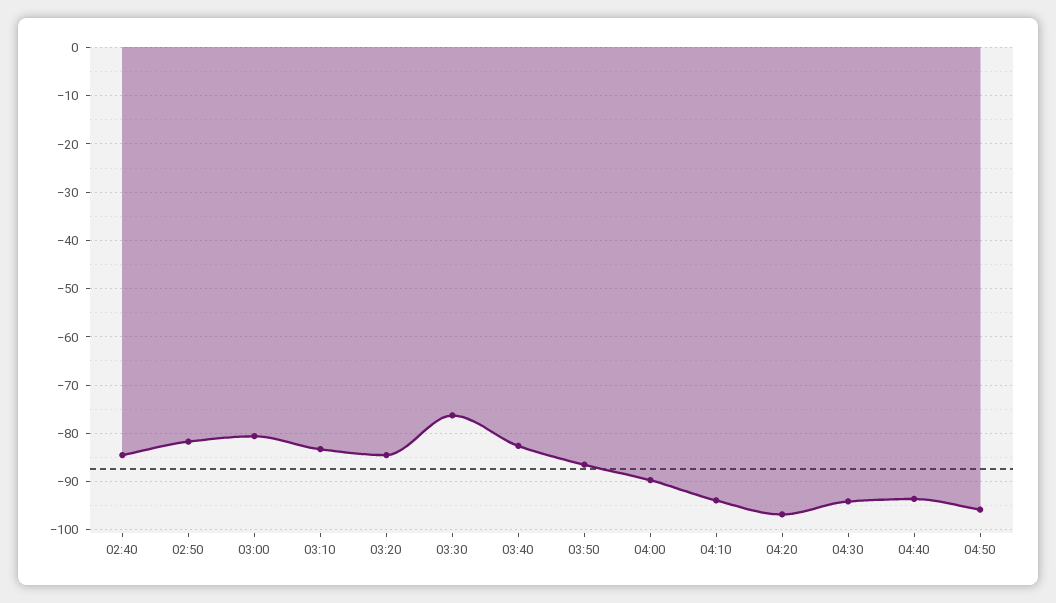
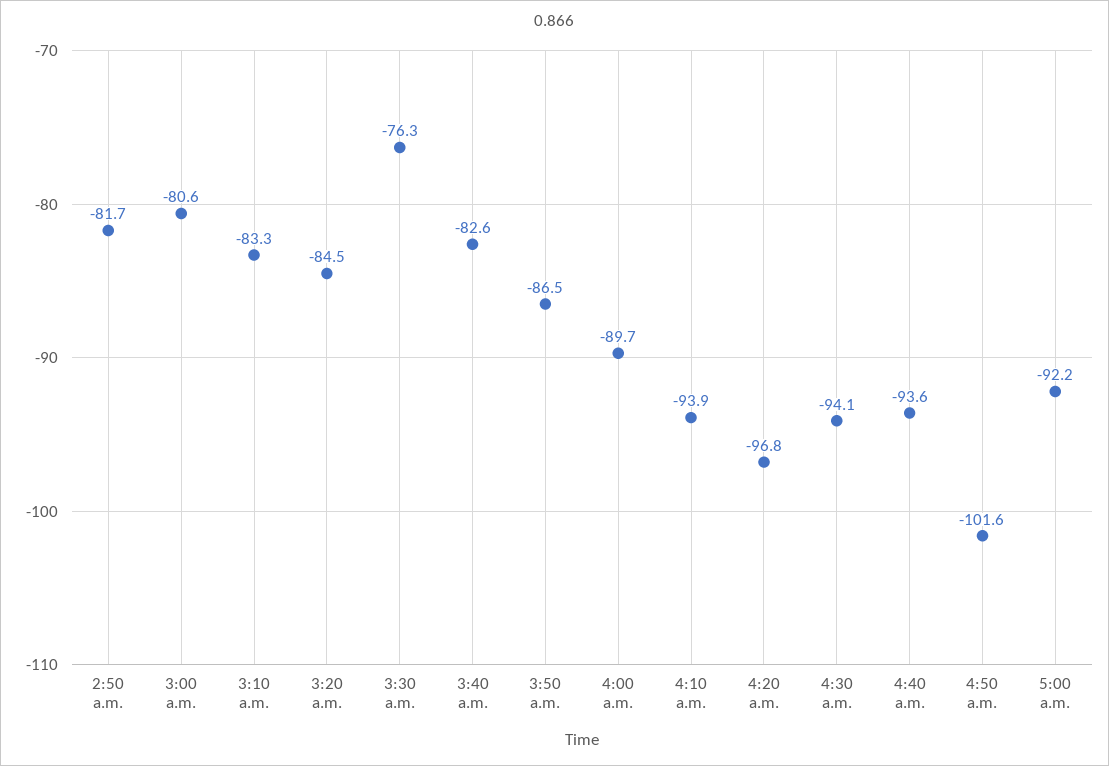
02:40: -84 -> none
04:50: -96 -> -101.6
5:00 a.m.: none -> -92.2

